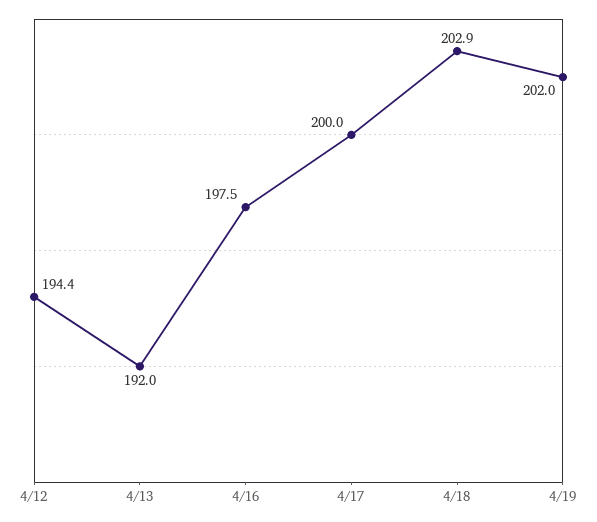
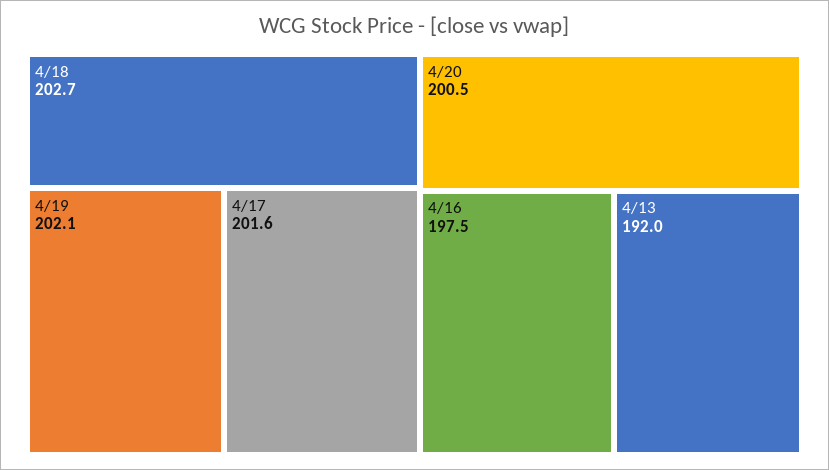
4/12: 194.4 -> none
4/17: 200 -> 201.6
4/18: 202.9 -> 202.7
4/19: 202 -> 202.1
4/20: none -> 200.5

